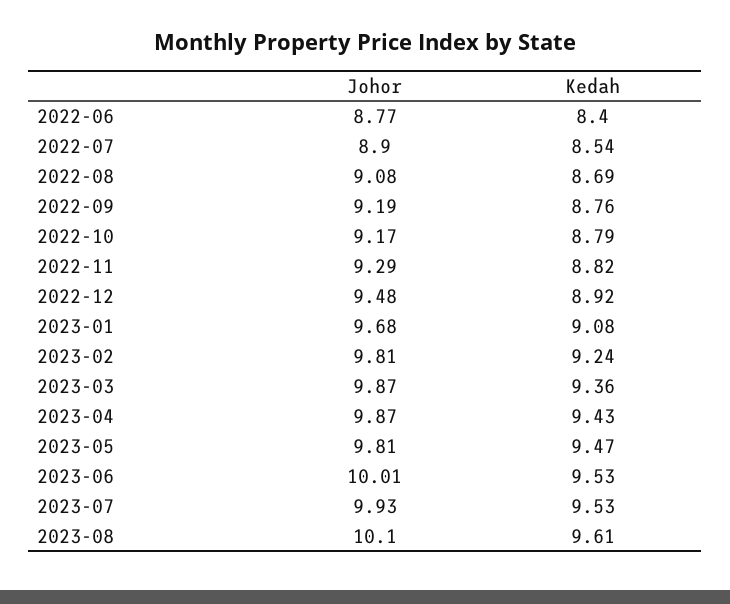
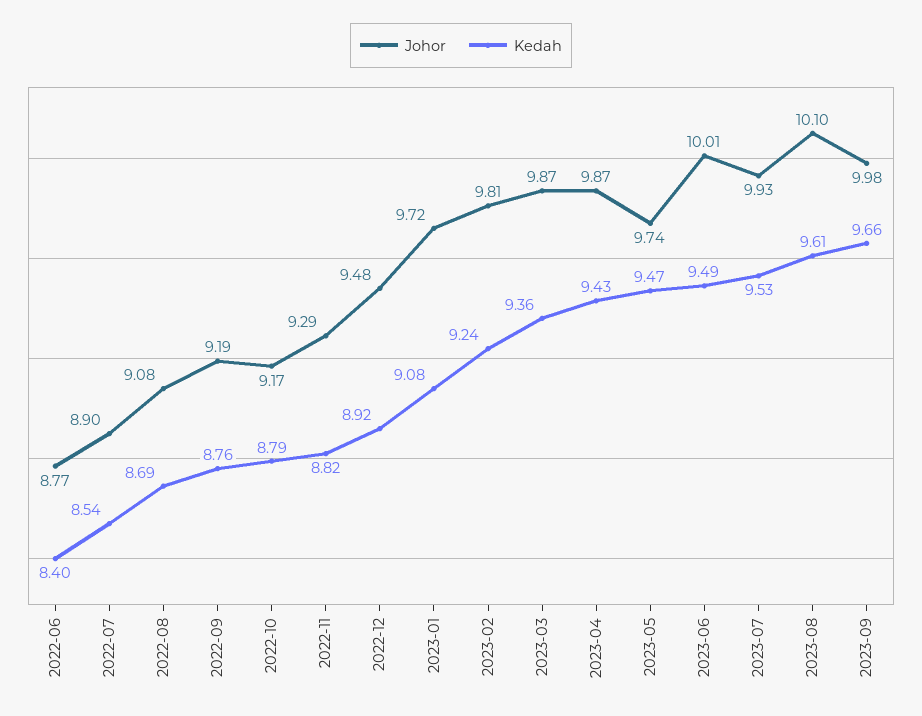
Johor, 2023-01: 9.68 -> 9.72
Johor, 2023-05: 9.81 -> 9.74
Kedah, 2023-06: 9.53 -> 9.49
Johor, 2023-09: none -> 9.98
Kedah, 2023-09: none -> 9.66

